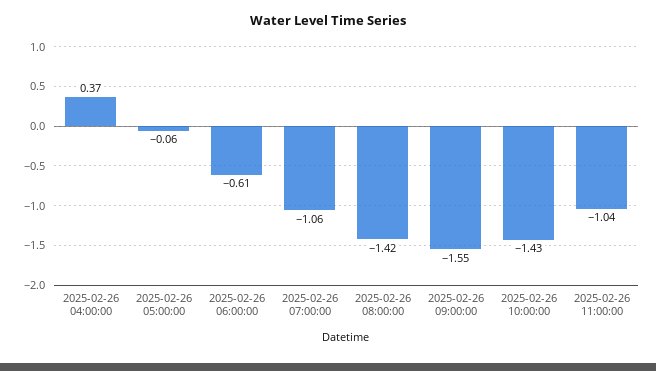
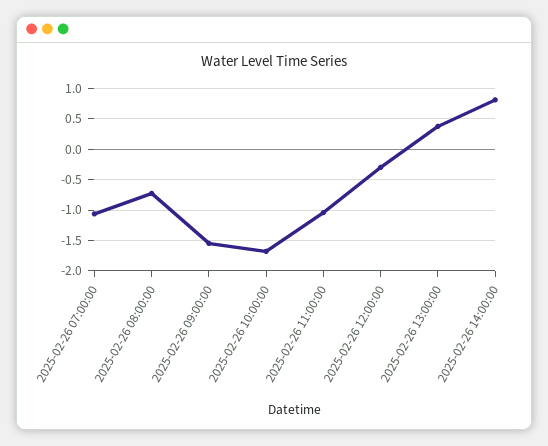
2025-02-26 04:00:00: 0.37 -> none
2025-02-26 05:00:00: -0.06 -> none
2025-02-26 06:00:00: -0.61 -> none
2025-02-26 08:00:00: -1.42 -> -0.7
2025-02-26 10:00:00: -1.43 -> -1.7
2025-02-26 12:00:00: none -> -0.3
2025-02-26 13:00:00: none -> 0.4
2025-02-26 14:00:00: none -> 0.8

